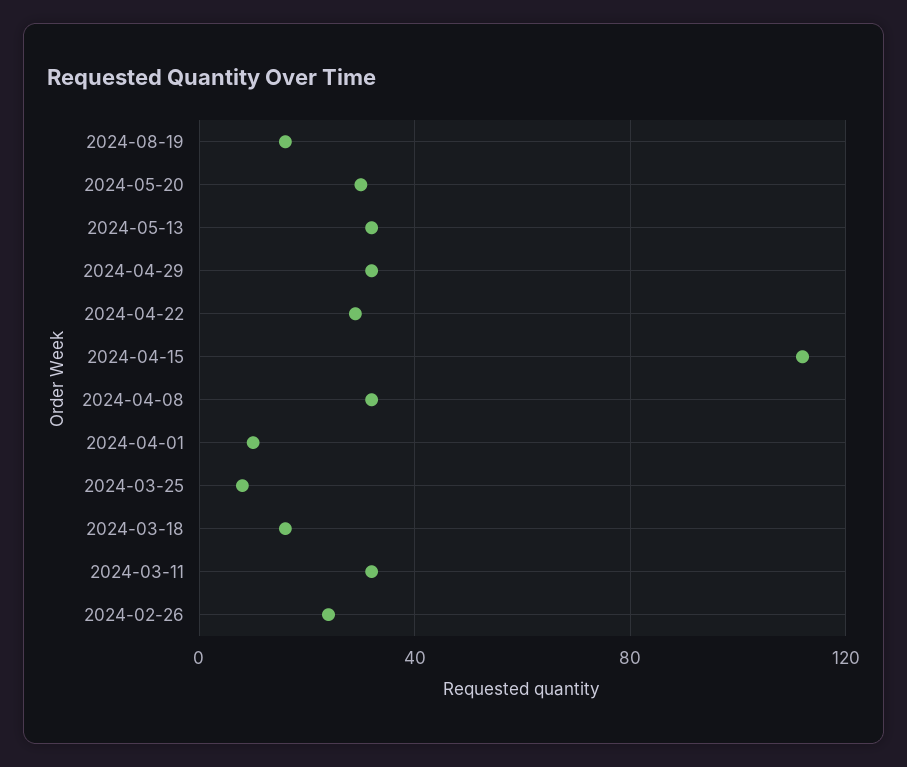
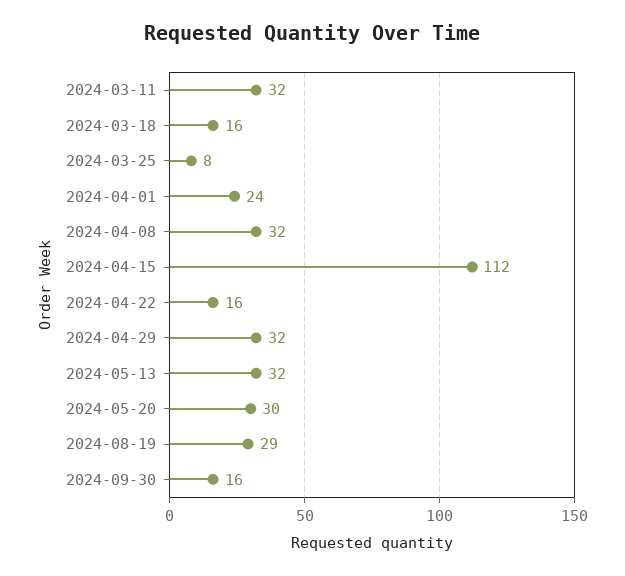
2024-08-19: 15 -> 29
2024-04-22: 30 -> 16
2024-04-01: 10 -> 24
2024-02-26: 25 -> none
2024-09-30: none -> 16

